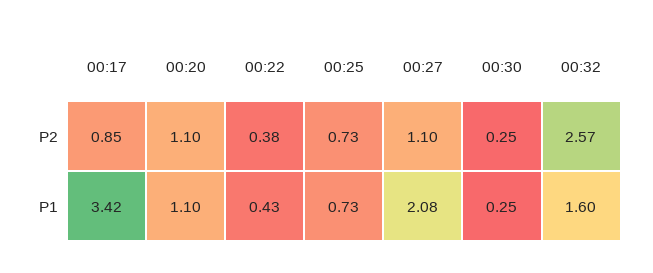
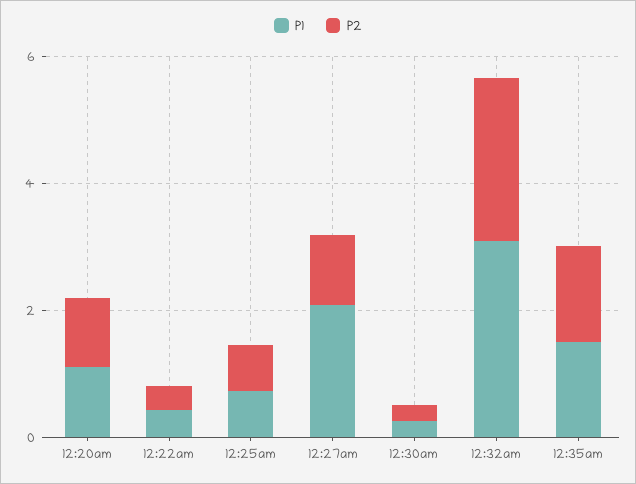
P2, 00:17: 0.85 -> none
P1, 00:17: 3.42 -> none
P1, 00:32: 1.6 -> 3
P1, 12:35am: none -> 1.5
P2, 12:35am: none -> 1.5

